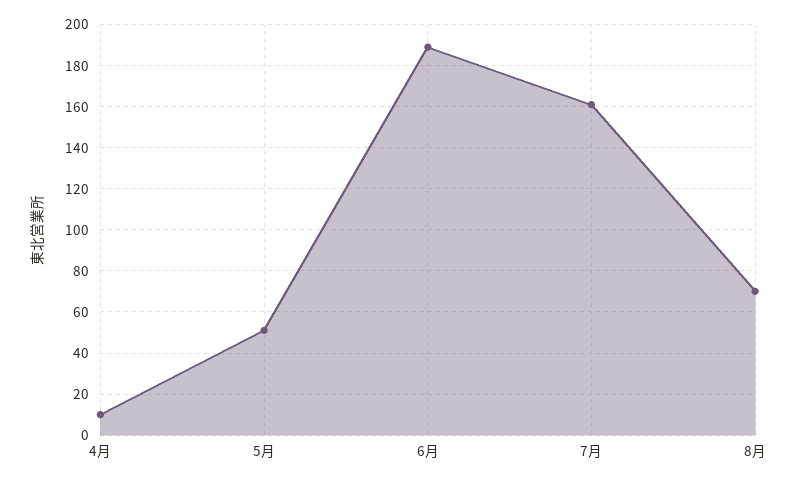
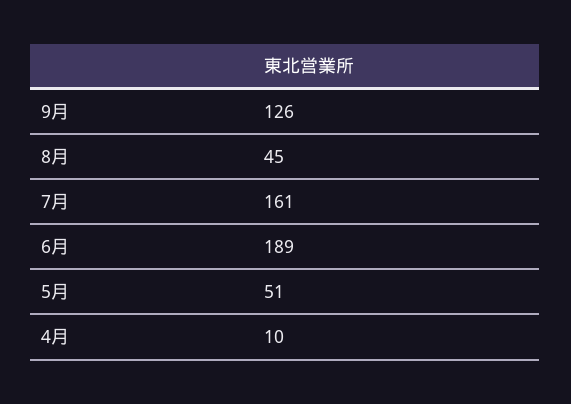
8月: 70 -> 45
9月: none -> 126

